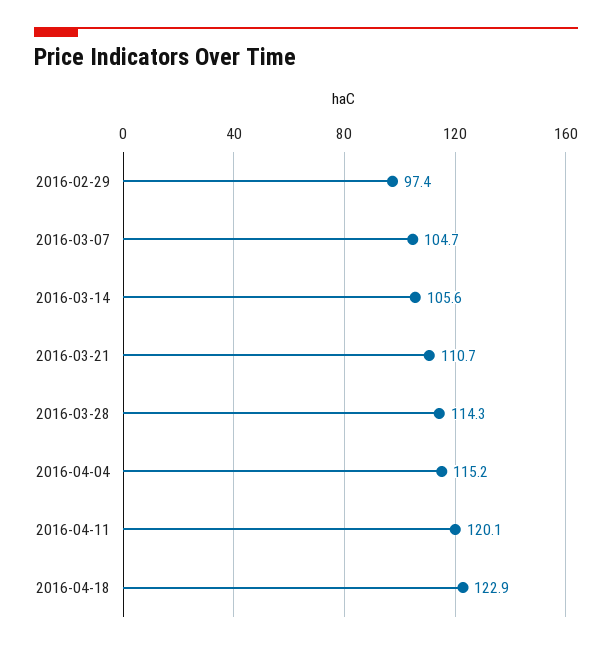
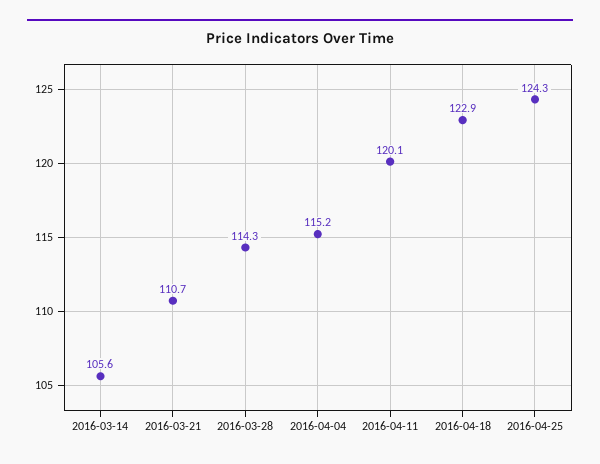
2016-02-29: 97.4 -> none
2016-03-07: 104.7 -> none
2016-04-25: none -> 124.3

